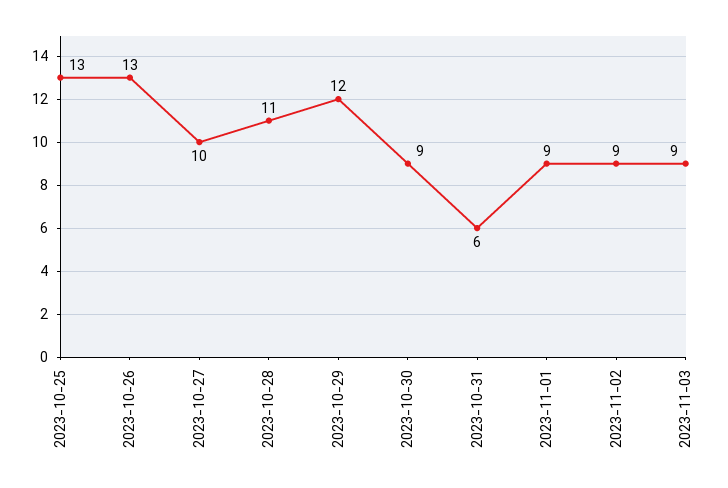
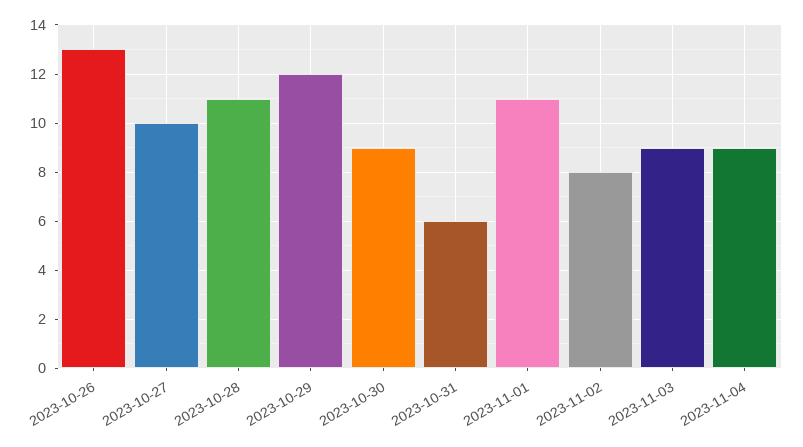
2023-10-25: 13 -> none
2023-11-01: 9 -> 11
2023-11-02: 9 -> 8
2023-11-04: none -> 9

